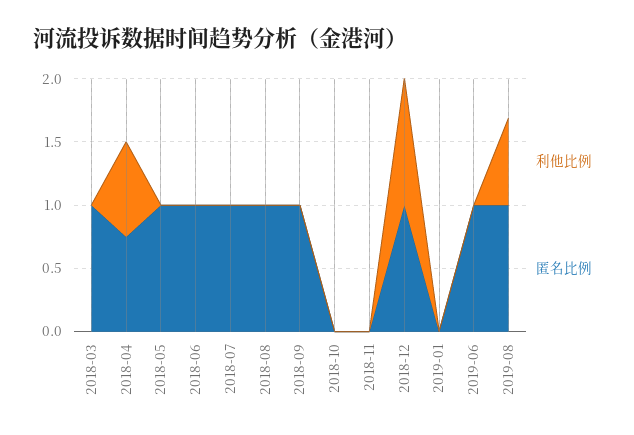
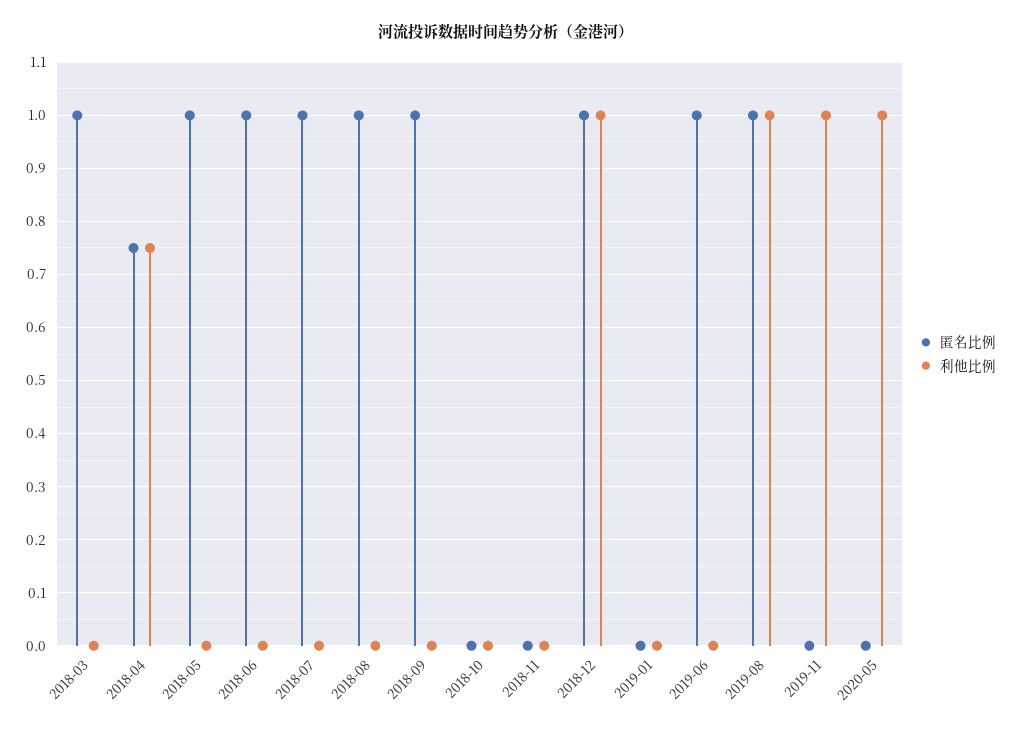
利他比例, 2019-08: 0.7 -> 1
匿名比例, 2019-11: none -> 0
利他比例, 2019-11: none -> 1
匿名比例, 2020-05: none -> 0
利他比例, 2020-05: none -> 1

